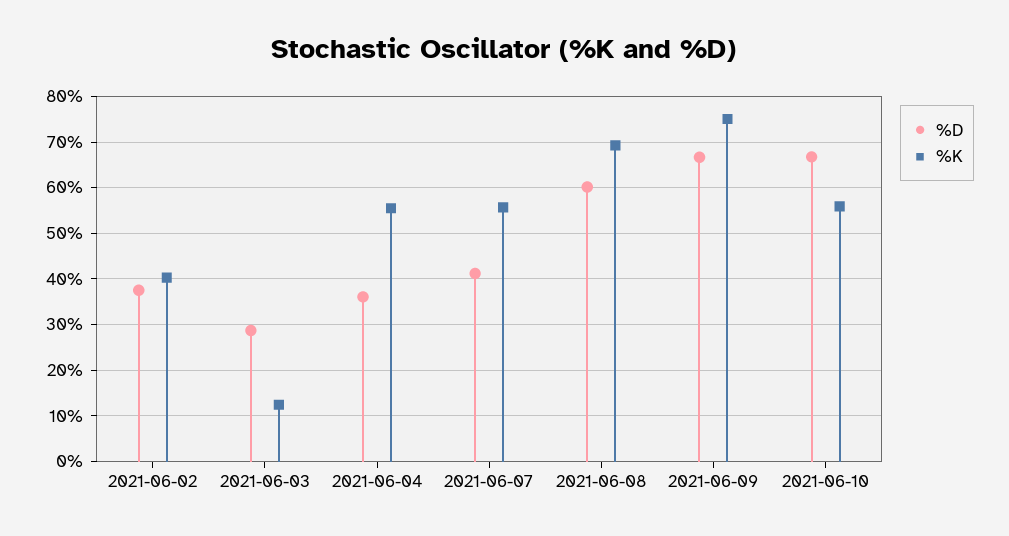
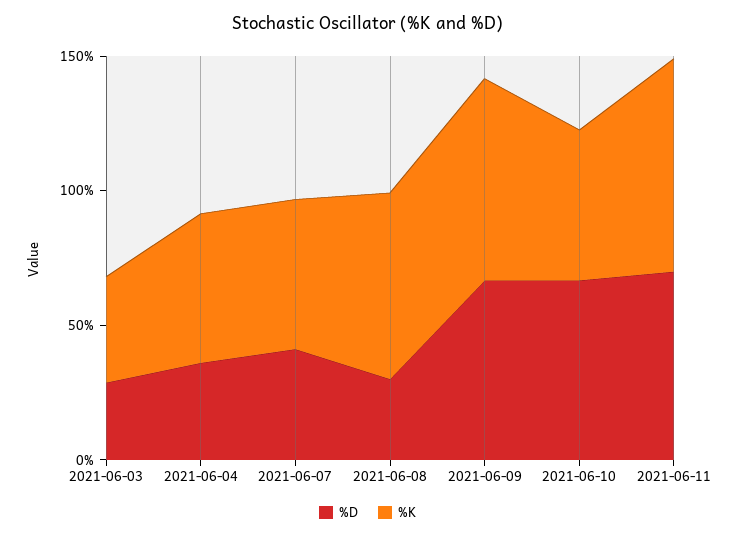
%D, 2021-06-02: 38 -> none
%K, 2021-06-02: 40 -> none
%K, 2021-06-03: 12 -> 40
%D, 2021-06-08: 60 -> 30
%D, 2021-06-11: none -> 70
%K, 2021-06-11: none -> 80

